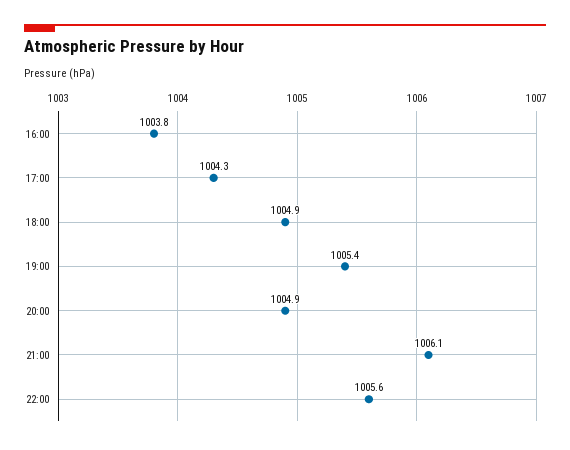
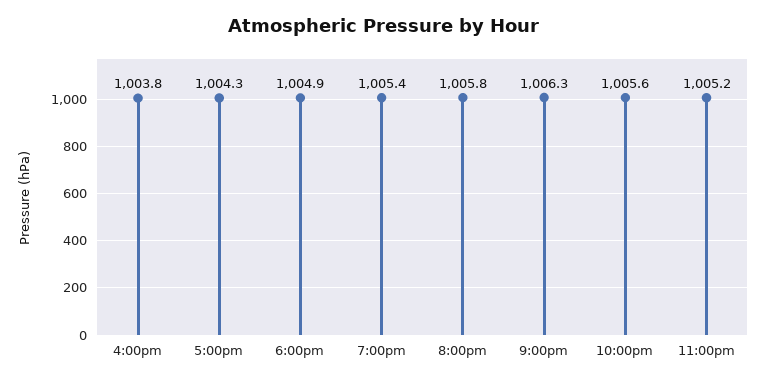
20:00: 1004.9 -> 1005.8
21:00: 1006.1 -> 1006.3
11:00pm: none -> 1005.2

